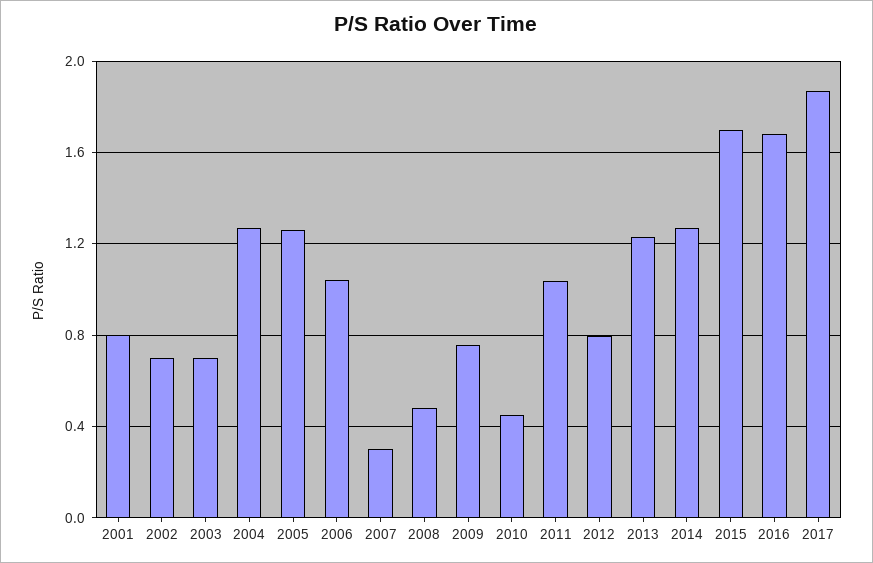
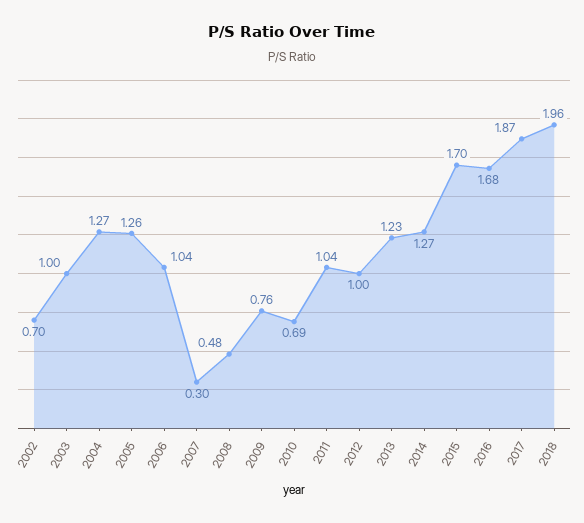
2001: 0.8 -> none
2003: 0.7 -> 1
2010: 0.45 -> 0.69
2012: 0.8 -> 1
2018: none -> 1.96

